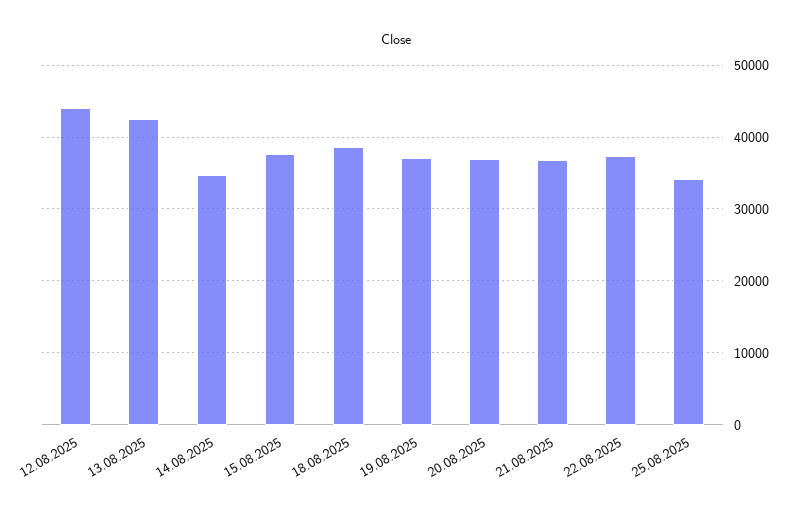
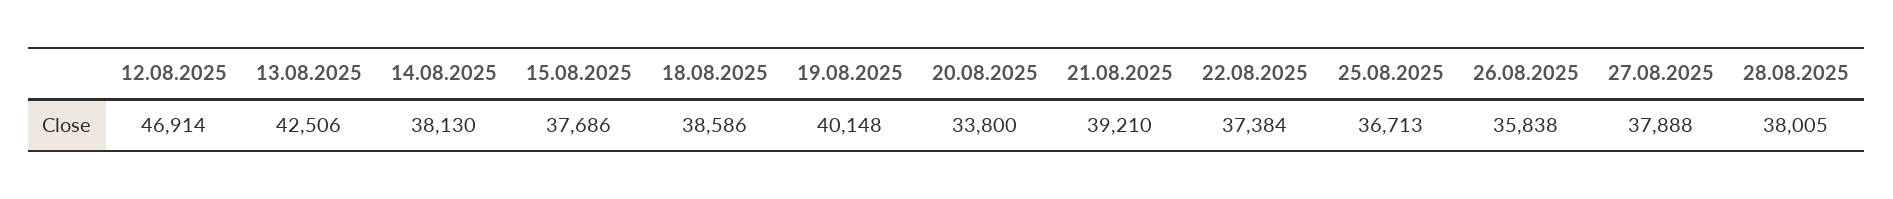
12.08.2025: 44000 -> 46914
14.08.2025: 35000 -> 38130
19.08.2025: 37000 -> 40148
20.08.2025: 37000 -> 33800
21.08.2025: 37000 -> 39210
25.08.2025: 34000 -> 36713
26.08.2025: none -> 35838
27.08.2025: none -> 37888
28.08.2025: none -> 38005

